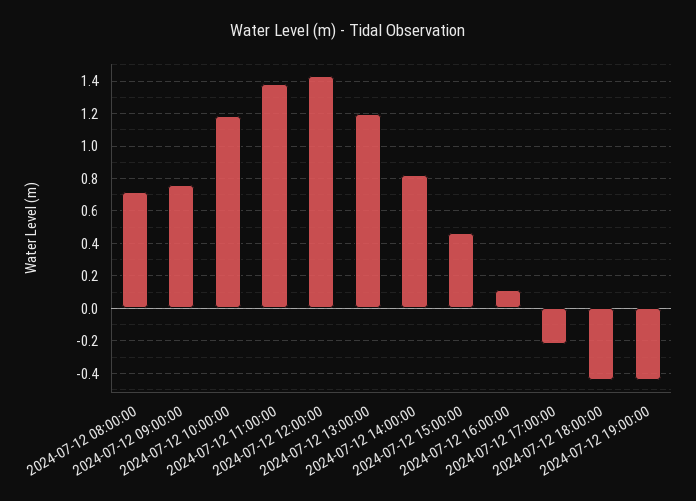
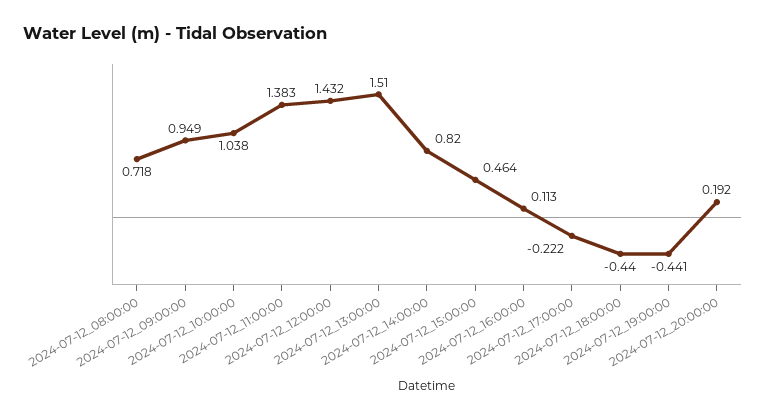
2024-07-12 09:00:00: 0.75 -> 0.949
2024-07-12 10:00:00: 1.2 -> 1.038
2024-07-12 13:00:00: 1.2 -> 1.51
2024-07-12_20:00:00: none -> 0.192

